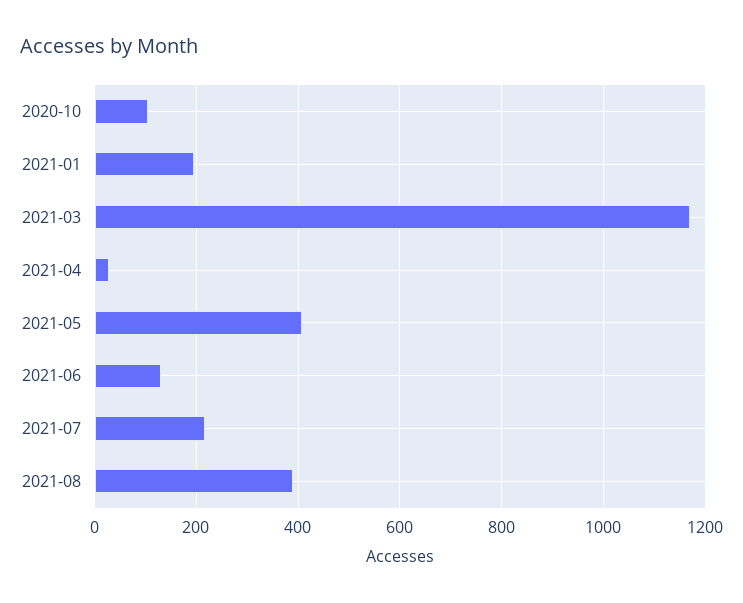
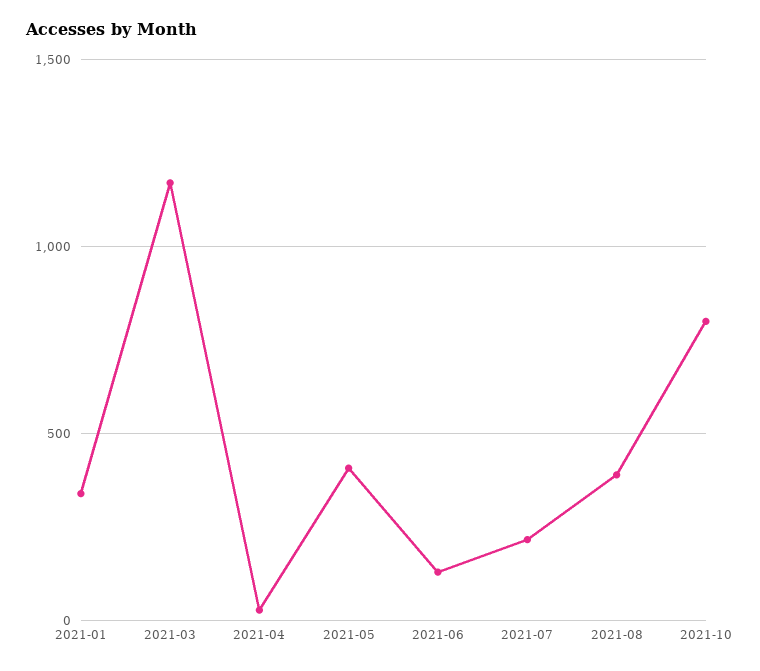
2020-10: 100 -> none
2021-01: 200 -> 350
2021-10: none -> 800

